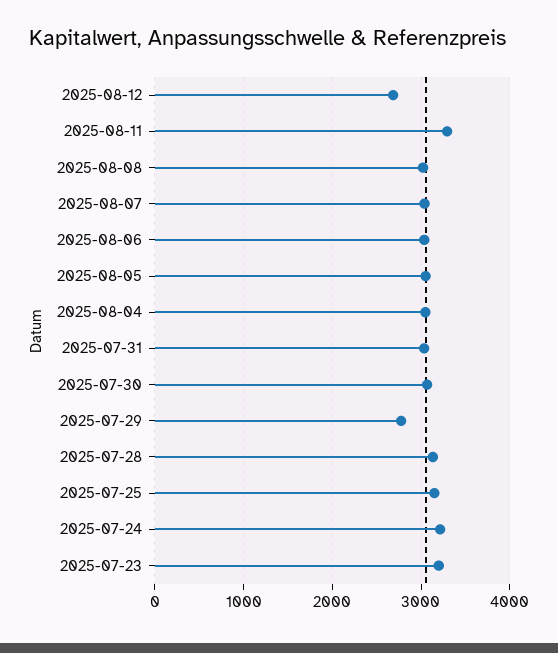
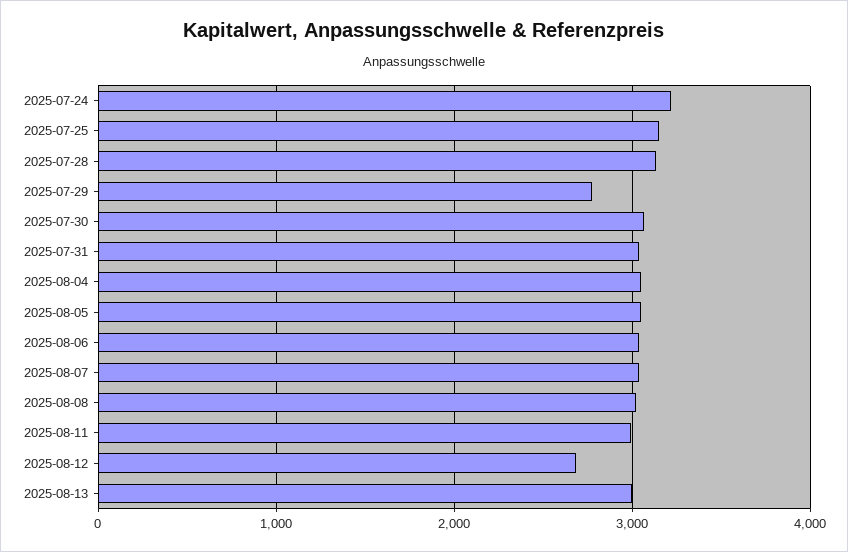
2025-08-11: 3300 -> 3000
2025-07-23: 3200 -> none
2025-08-13: none -> 3000

